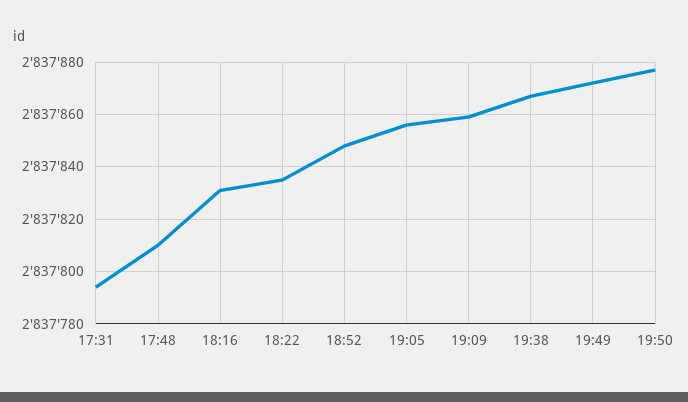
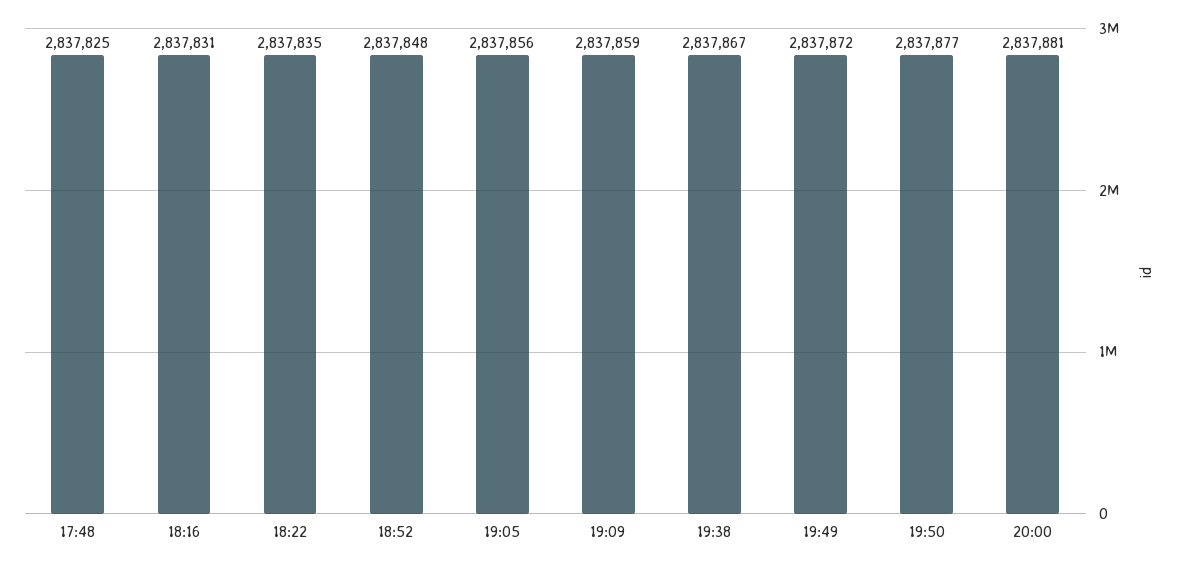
17:31: 2837795 -> none
17:48: 2837810 -> 2837825
20:00: none -> 2837881

